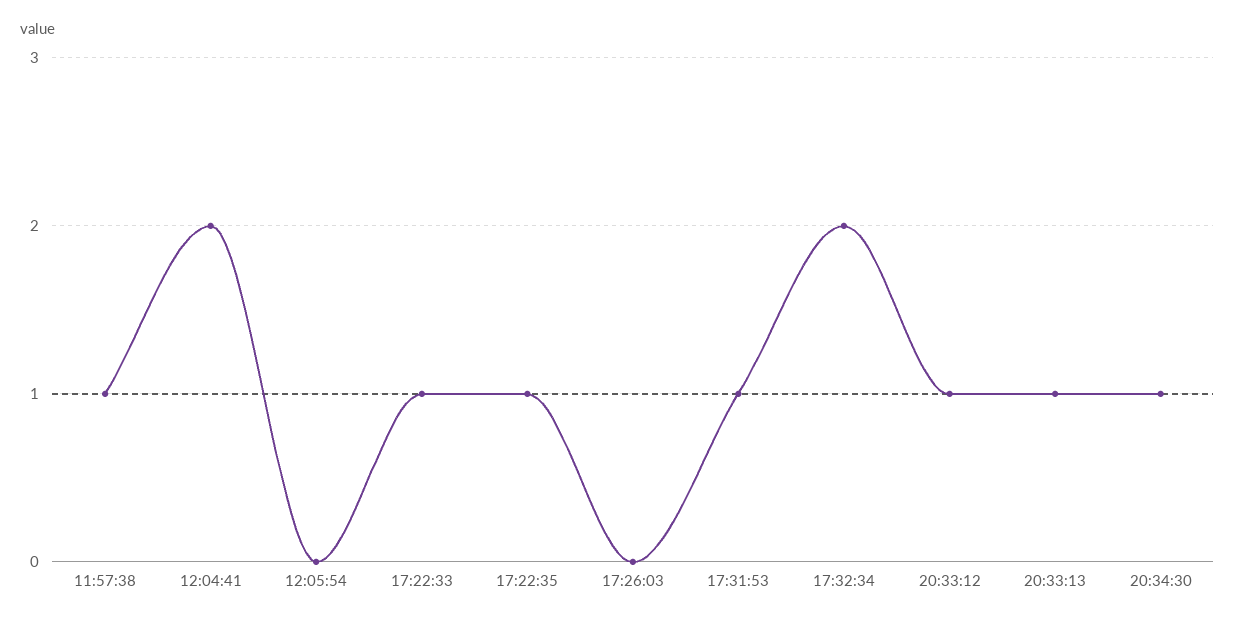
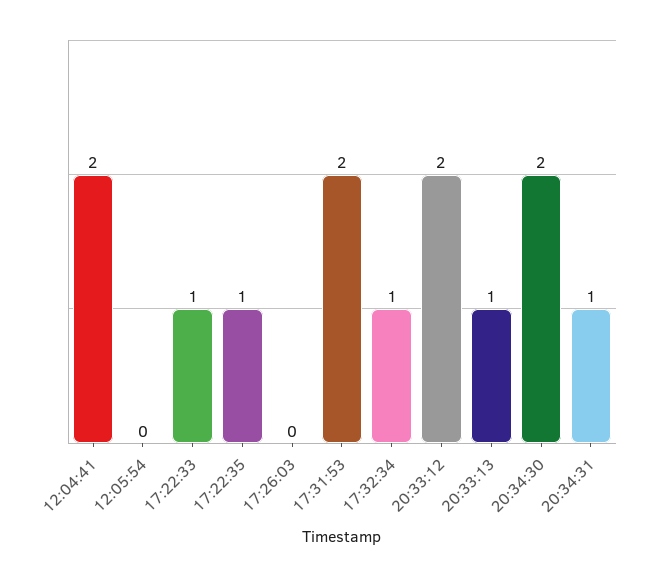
11:57:38: 1 -> none
17:31:53: 1 -> 2
17:32:34: 2 -> 1
20:33:12: 1 -> 2
20:34:30: 1 -> 2
20:34:31: none -> 1

